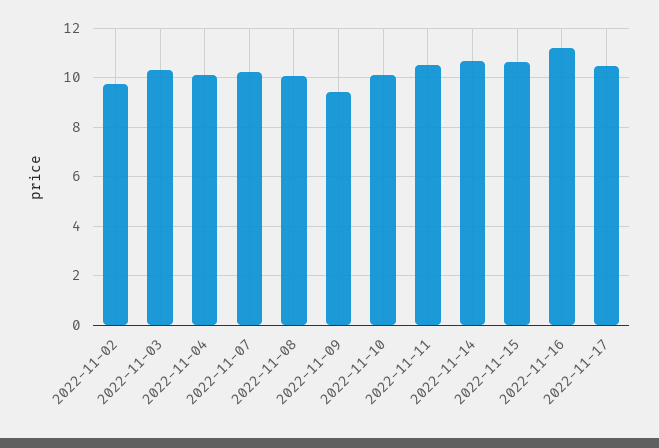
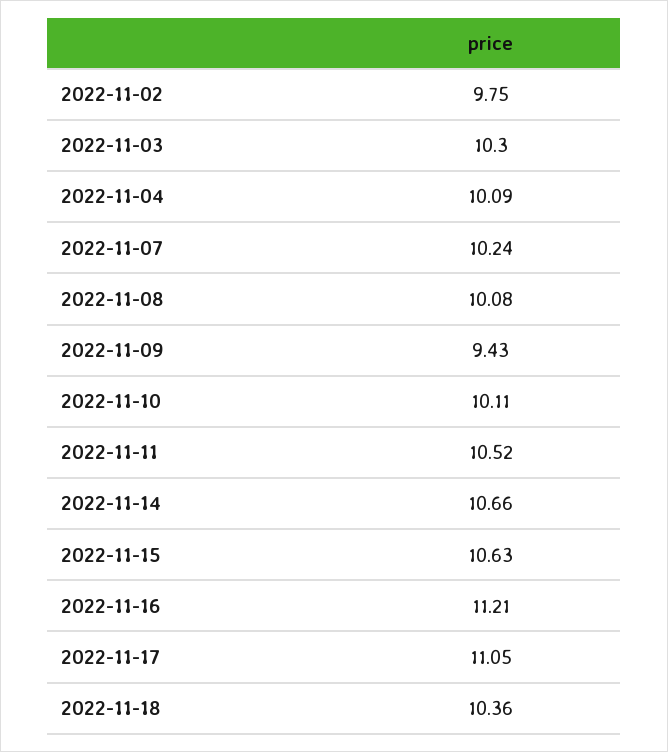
2022-11-17: 10.5 -> 11.05
2022-11-18: none -> 10.36

